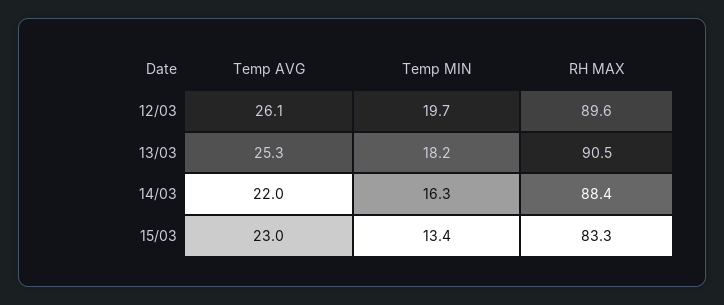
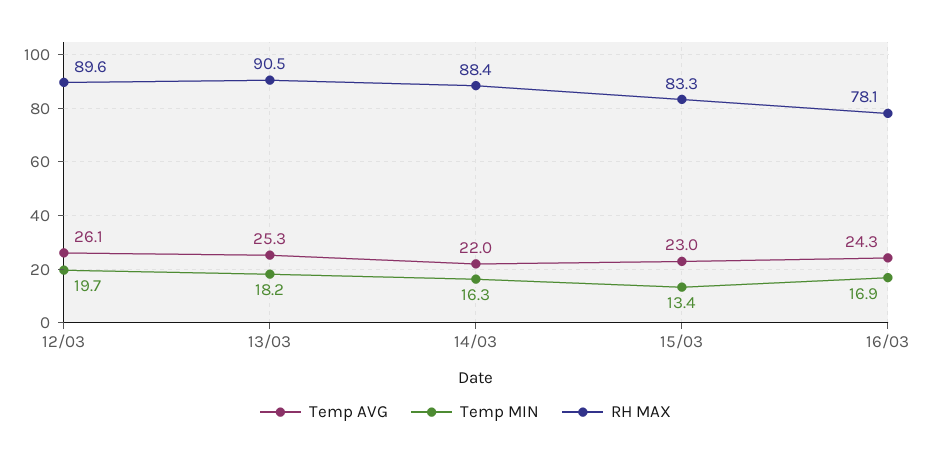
Temp AVG, 16/03: none -> 24.3
Temp MIN, 16/03: none -> 16.9
RH MAX, 16/03: none -> 78.1

